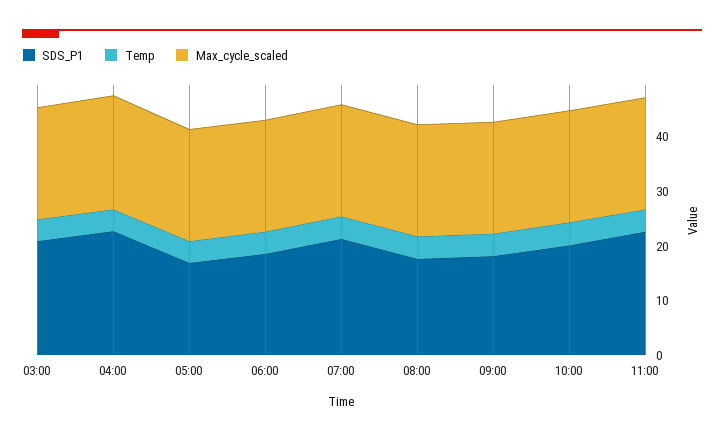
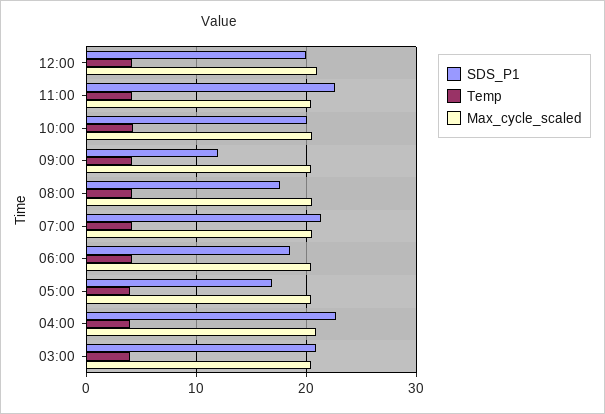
SDS_P1, 09:00: 18 -> 12
SDS_P1, 12:00: none -> 20
Temp, 12:00: none -> 4
Max_cycle_scaled, 12:00: none -> 21

